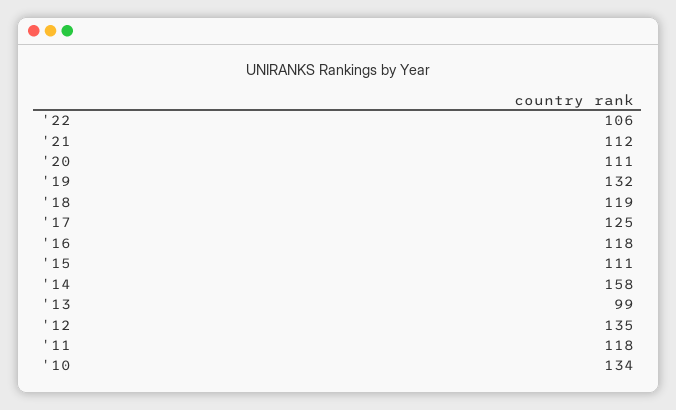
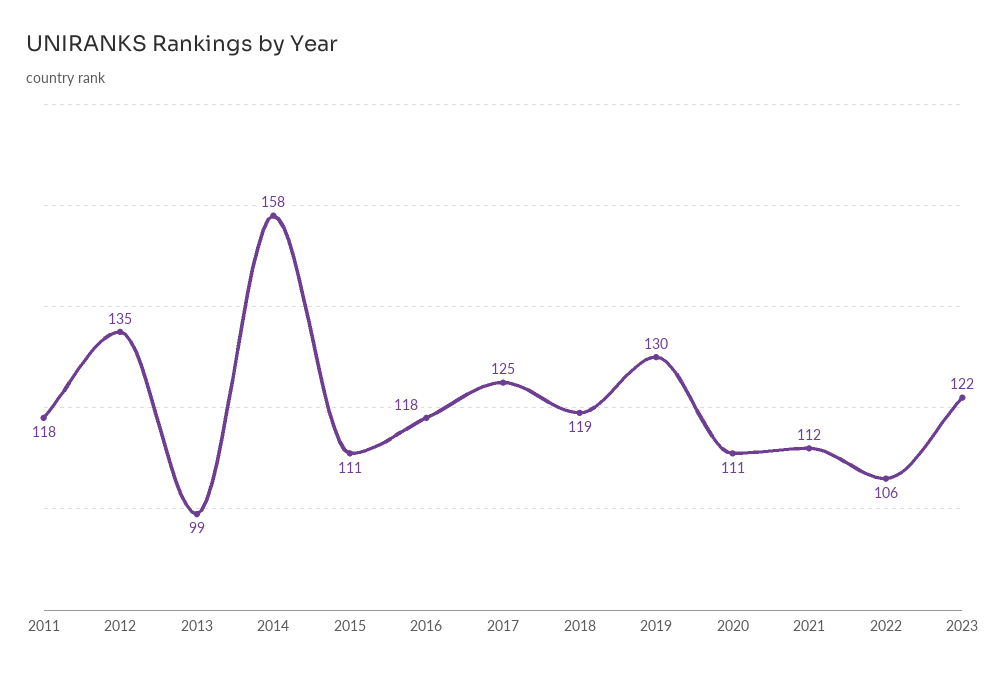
'19: 132 -> 130
'10: 134 -> none
2023: none -> 122

